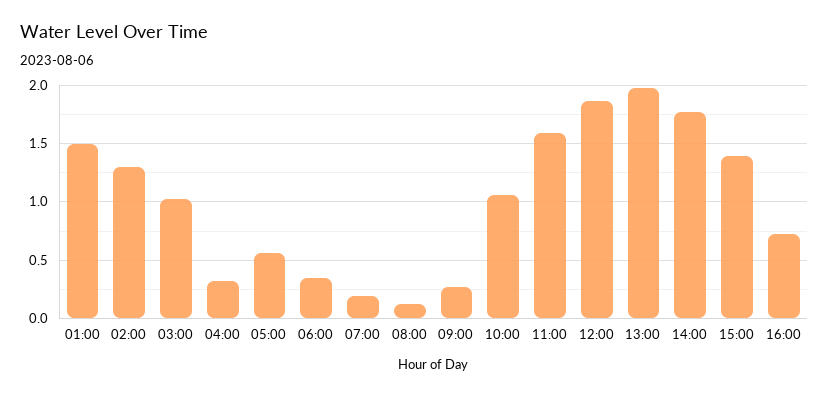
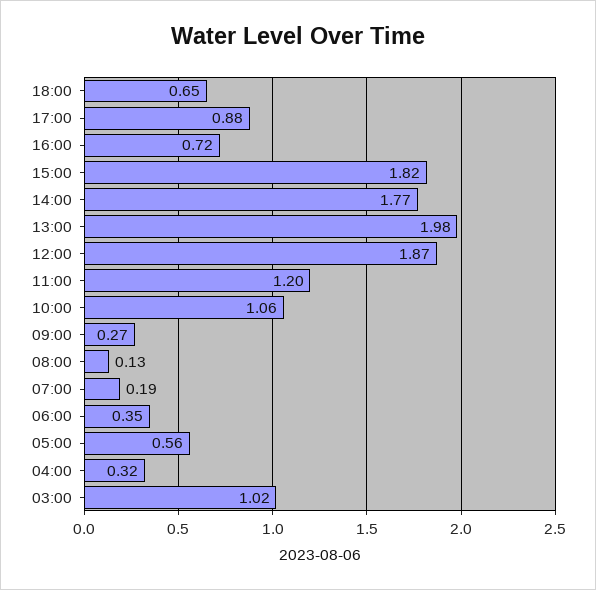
01:00: 1.5 -> none
02:00: 1.3 -> none
11:00: 1.6 -> 1.2
15:00: 1.4 -> 1.82
18:00: none -> 0.65
17:00: none -> 0.88

